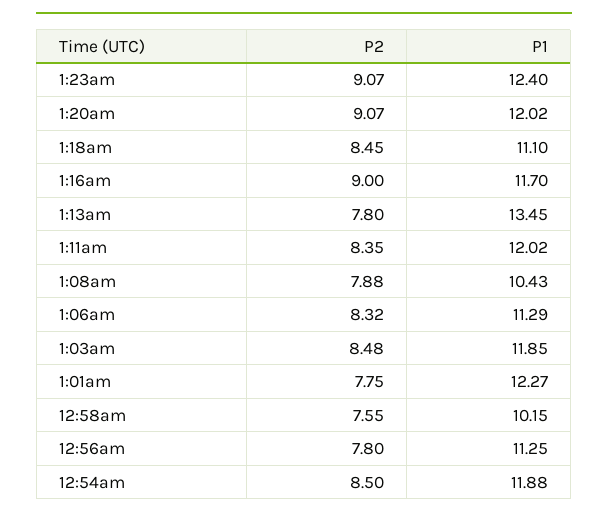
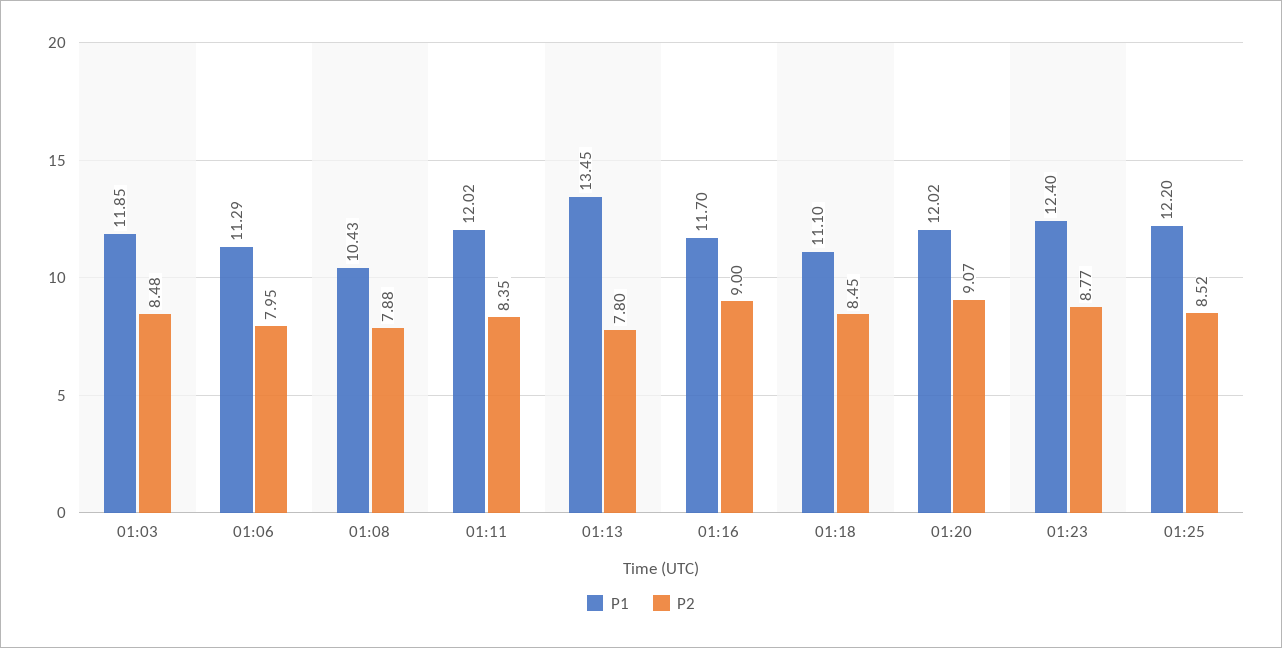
P2, 1:23am: 9.07 -> 8.77
P2, 1:06am: 8.32 -> 7.95
P2, 1:01am: 7.75 -> none
P1, 1:01am: 12.27 -> none
P2, 12:58am: 7.55 -> none
P1, 12:58am: 10.15 -> none
P2, 12:56am: 7.8 -> none
P1, 12:56am: 11.25 -> none
P2, 12:54am: 8.5 -> none
P1, 12:54am: 11.88 -> none
P1, 01:25: none -> 12.2
P2, 01:25: none -> 8.52

